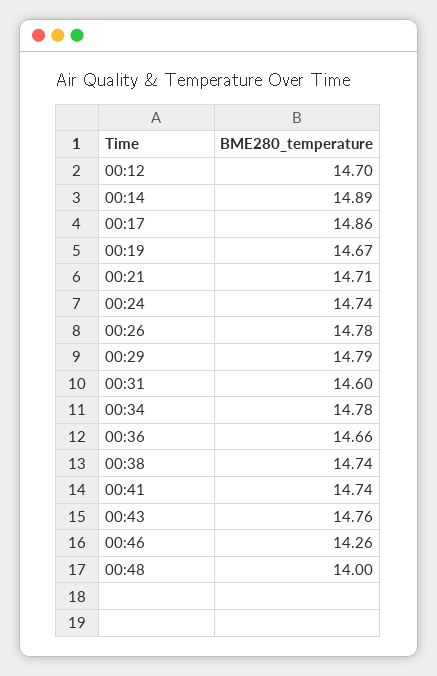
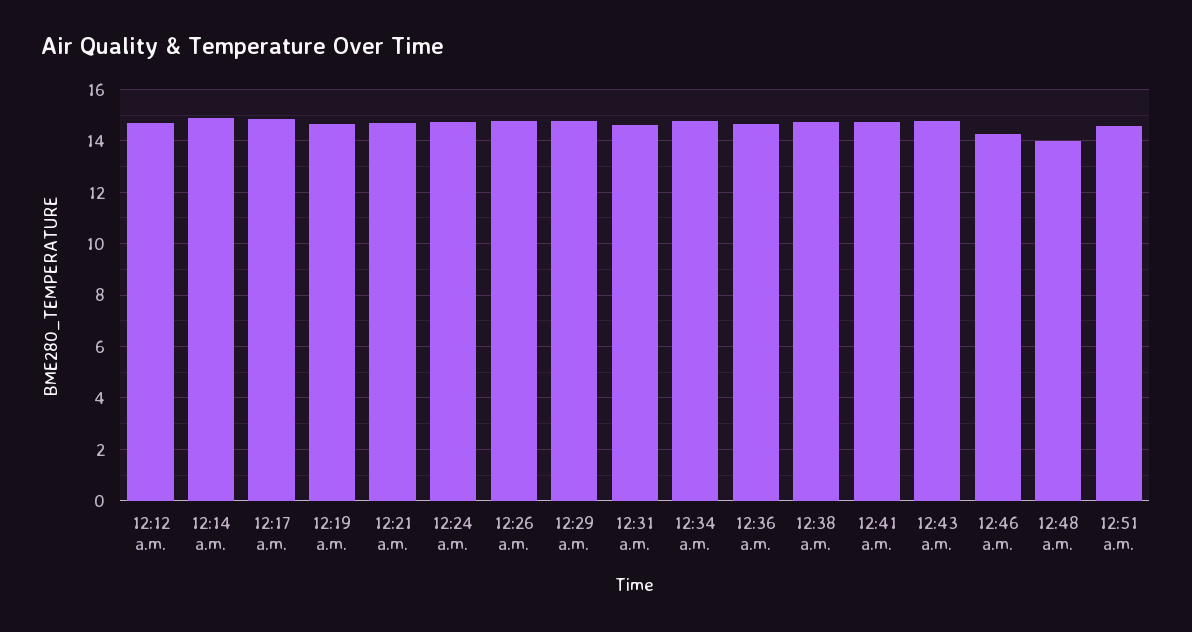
12:51 a.m.: none -> 14.5

